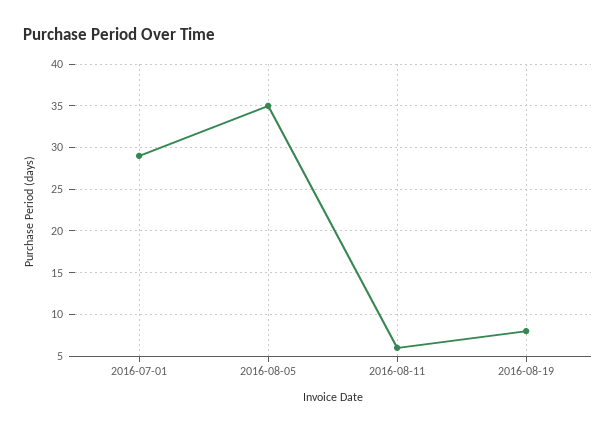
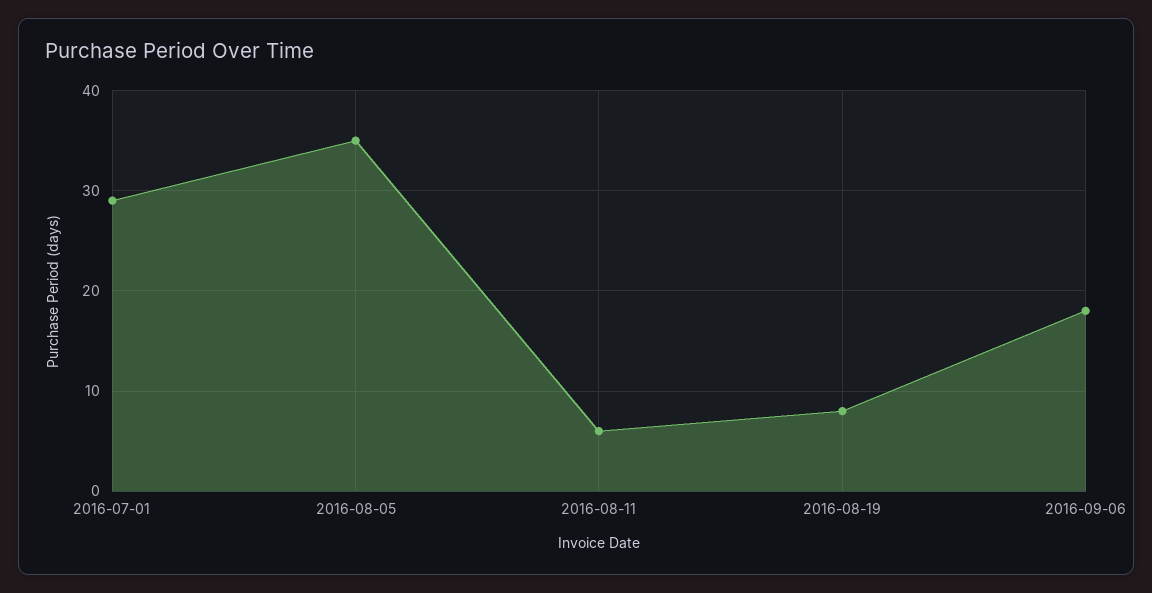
2016-09-06: none -> 18

